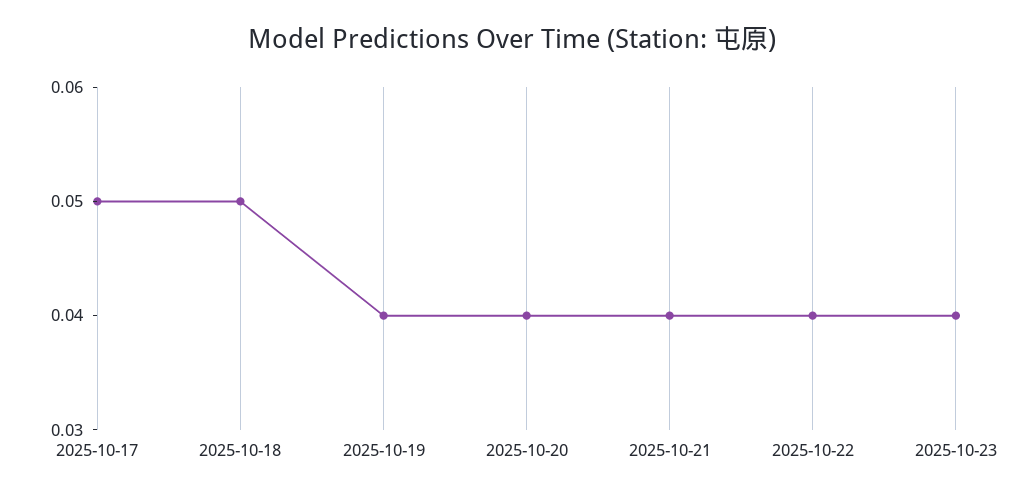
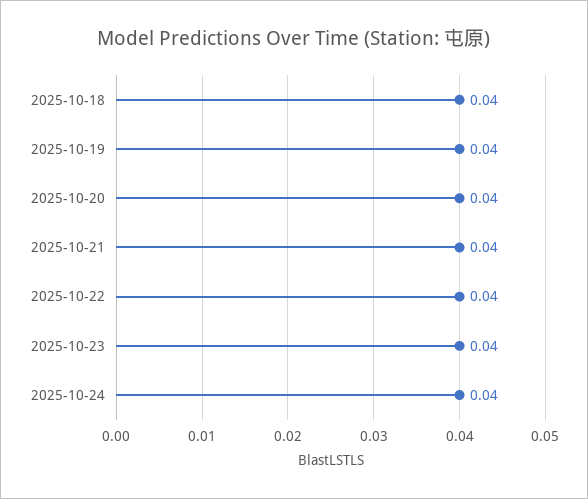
2025-10-17: 0.05 -> none
2025-10-18: 0.05 -> 0.04
2025-10-24: none -> 0.04

